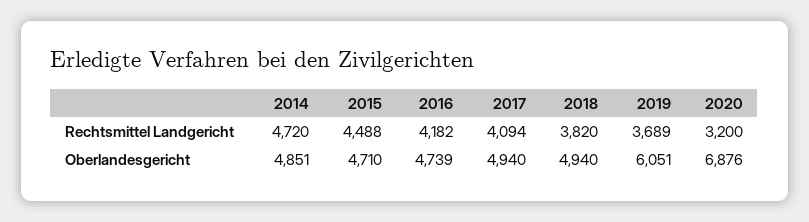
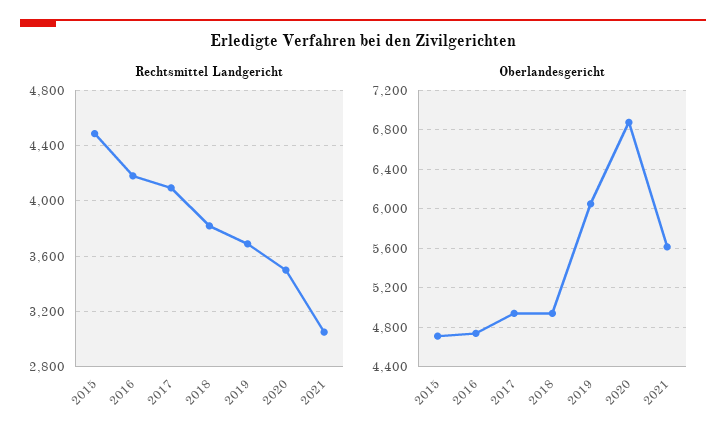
Rechtsmittel Landgericht, 2014: 4720 -> none
Rechtsmittel Landgericht, 2020: 3200 -> 3500
Oberlandesgericht, 2014: 4851 -> none
Rechtsmittel Landgericht, 2021: none -> 3050
Oberlandesgericht, 2021: none -> 5600

